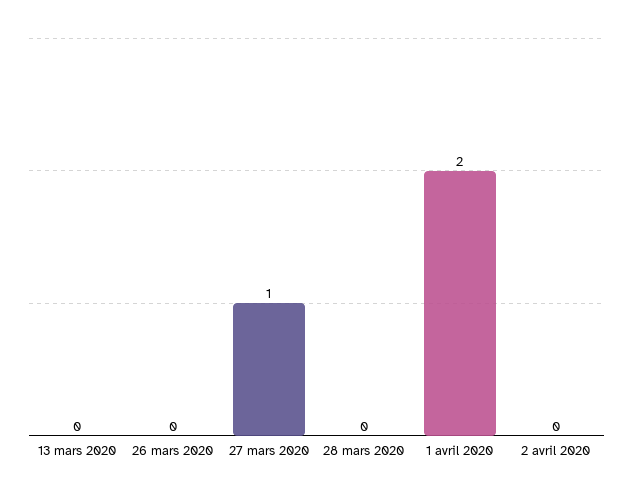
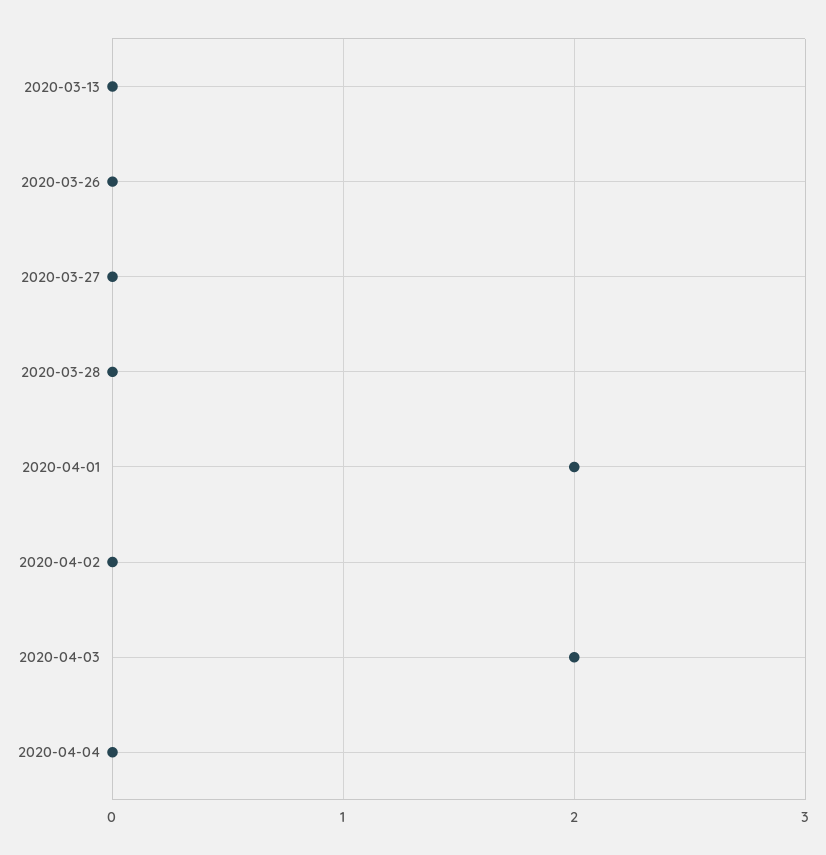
27 mars 2020: 1 -> 0
2020-04-03: none -> 2
2020-04-04: none -> 0

